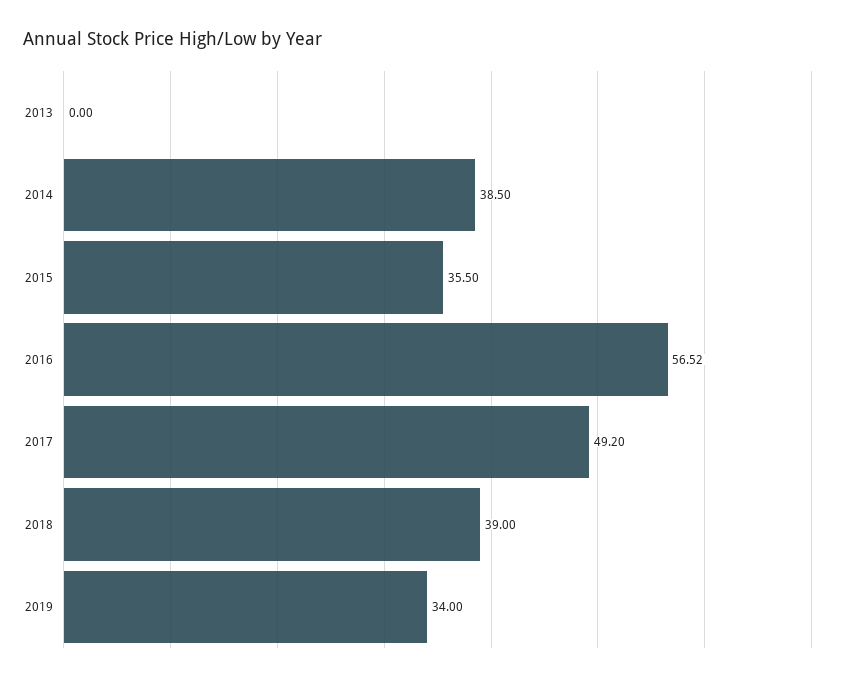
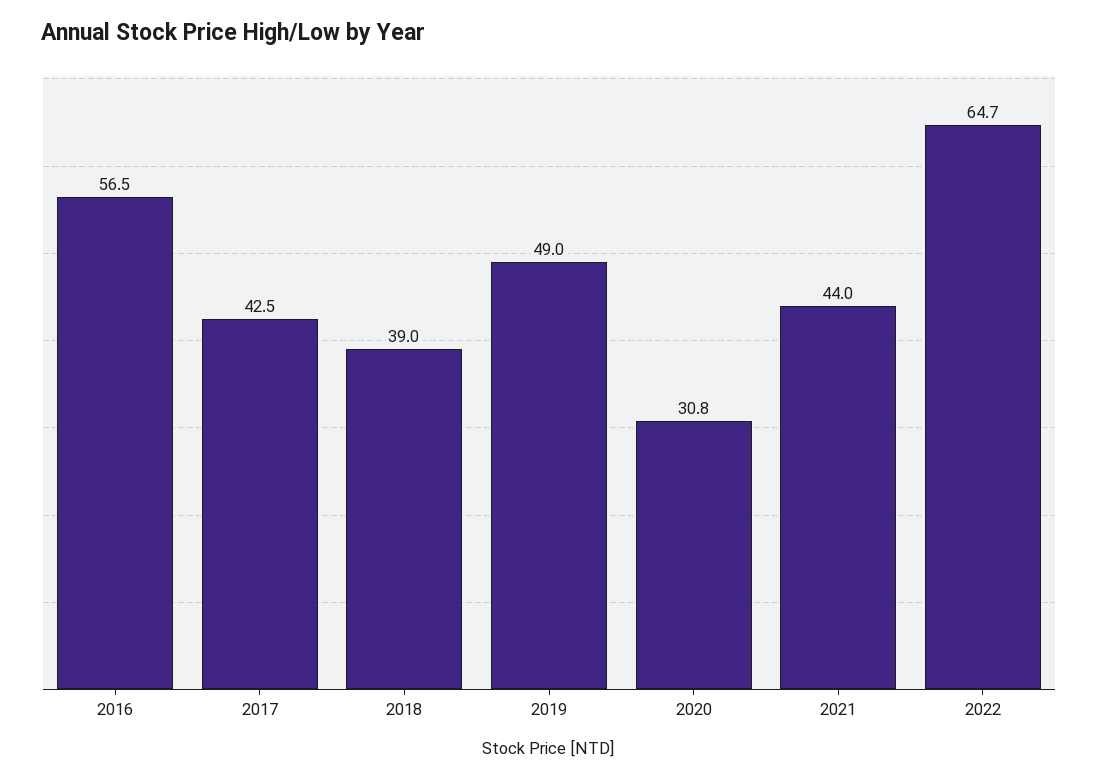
2013: 0 -> none
2014: 38.5 -> none
2015: 35.5 -> none
2017: 49.2 -> 42.5
2019: 34 -> 49
2020: none -> 30.8
2021: none -> 44
2022: none -> 64.7

